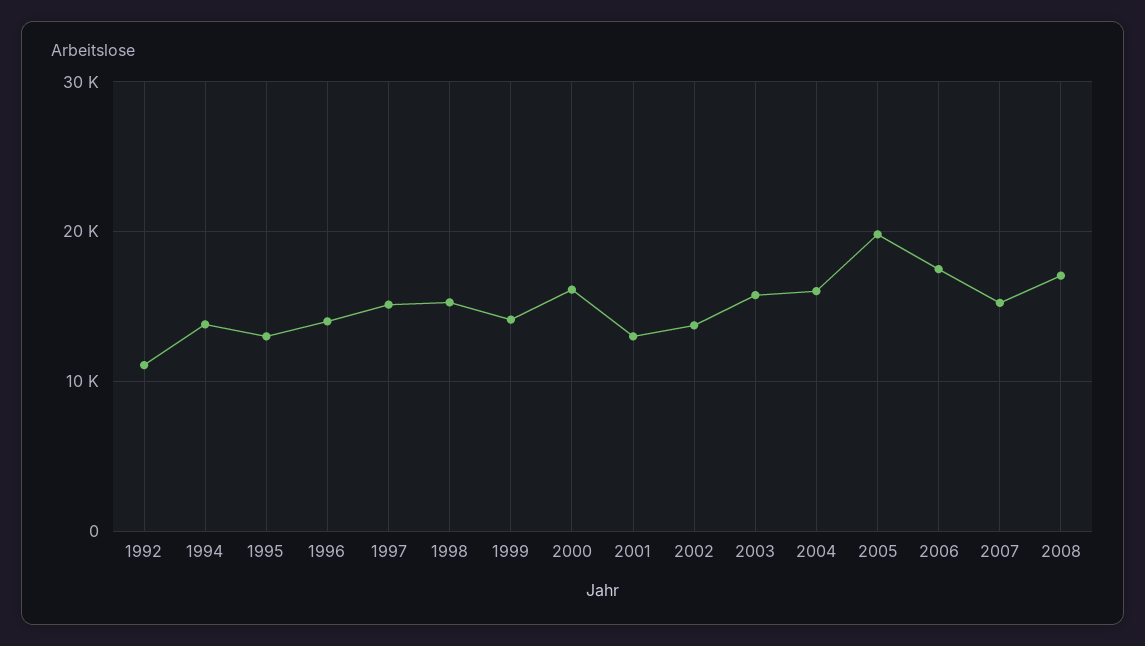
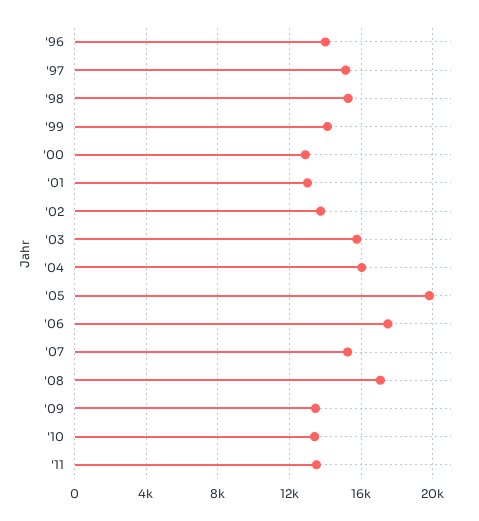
1992: 11000 -> none
1994: 14000 -> none
1995: 13000 -> none
2000: 16000 -> 13000
'09: none -> 13500
'10: none -> 13500
'11: none -> 13500

